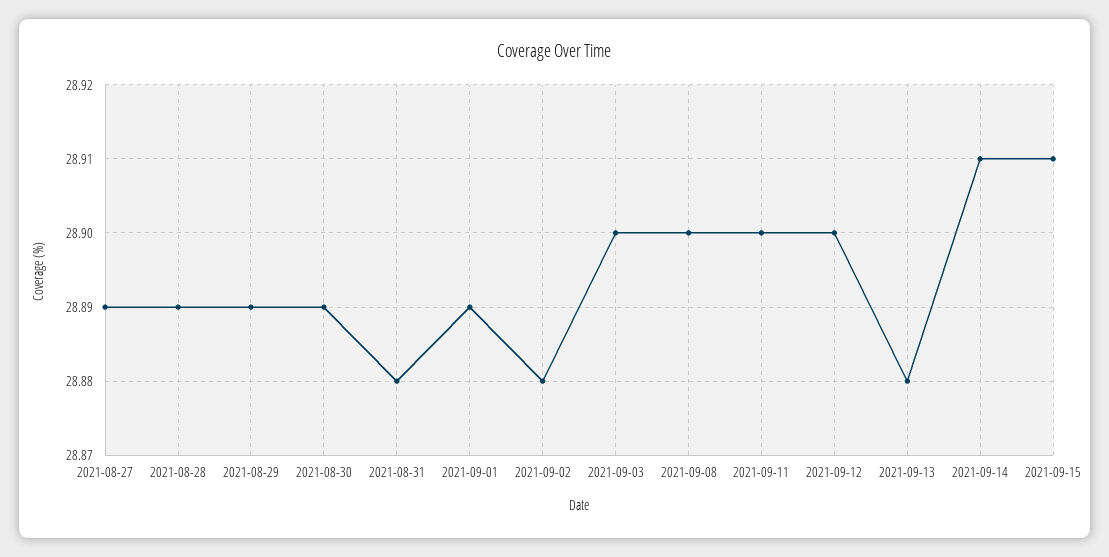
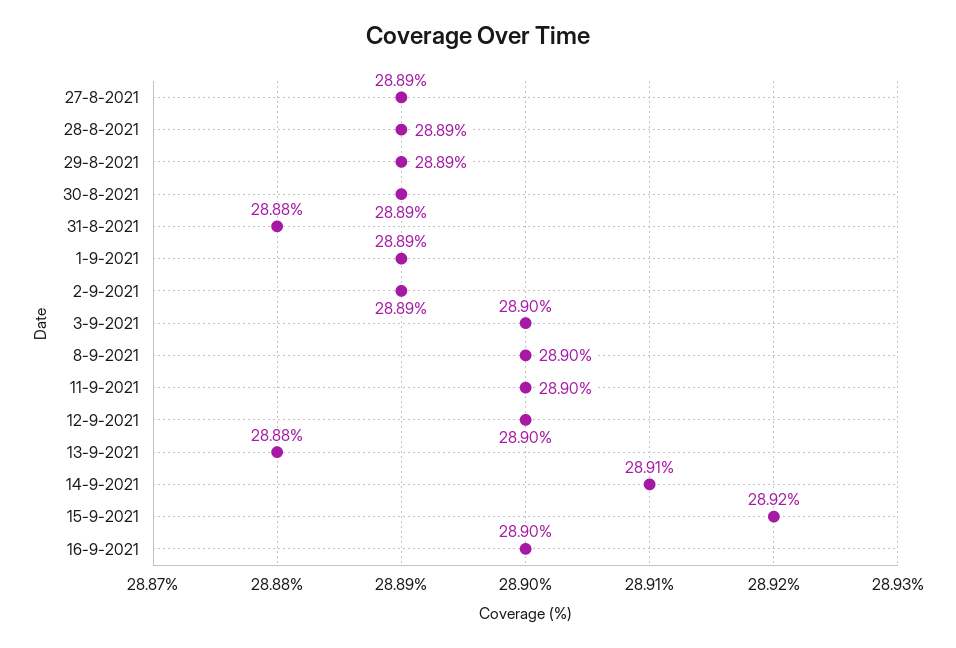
2021-09-02: 28.88 -> 28.89
2021-09-15: 28.91 -> 28.92
16-9-2021: none -> 28.9

